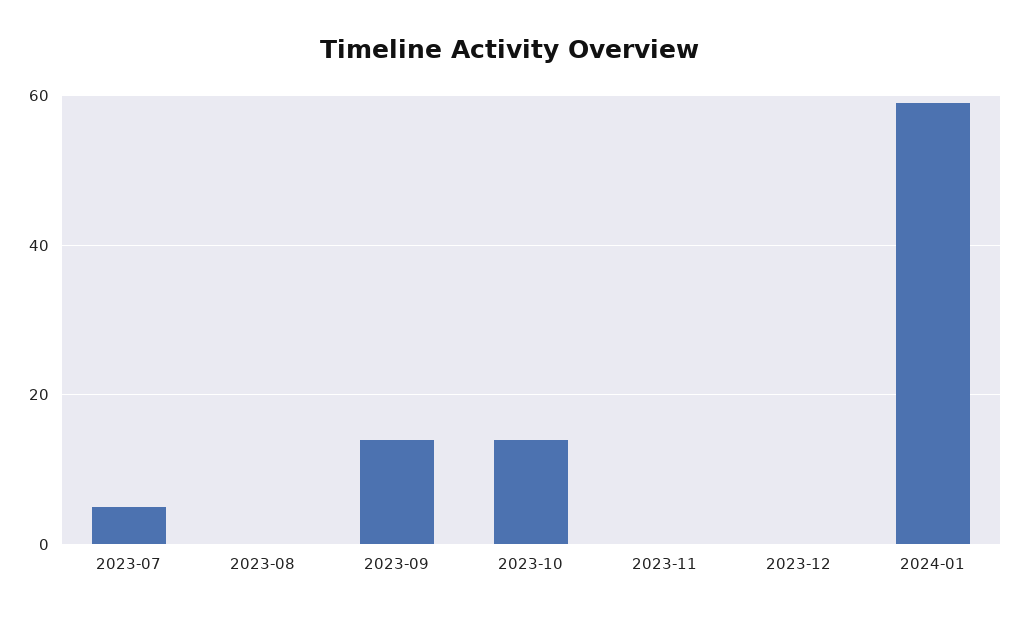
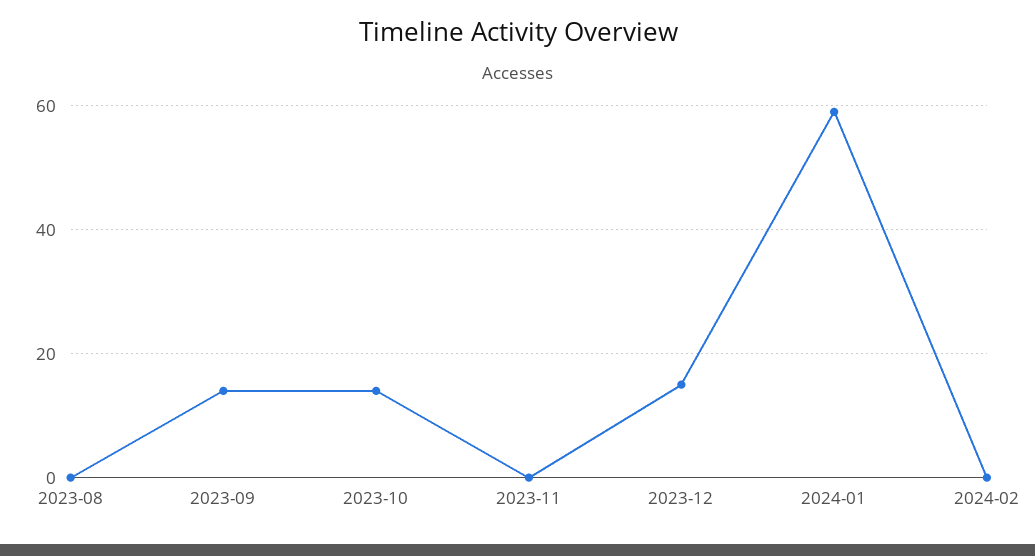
2023-07: 5 -> none
2023-12: 0 -> 15
2024-02: none -> 0

